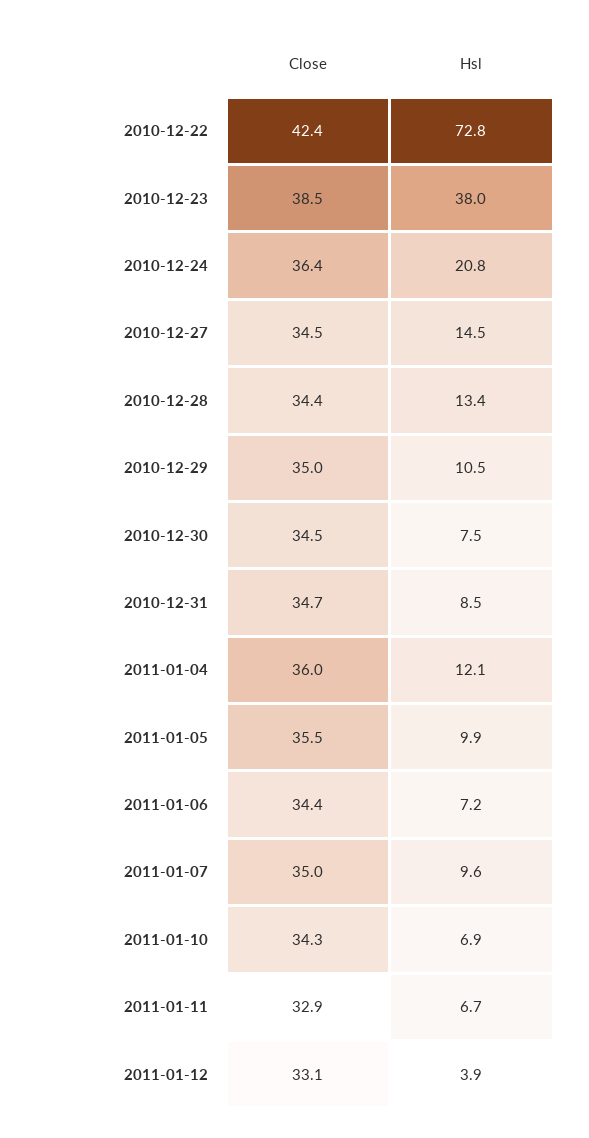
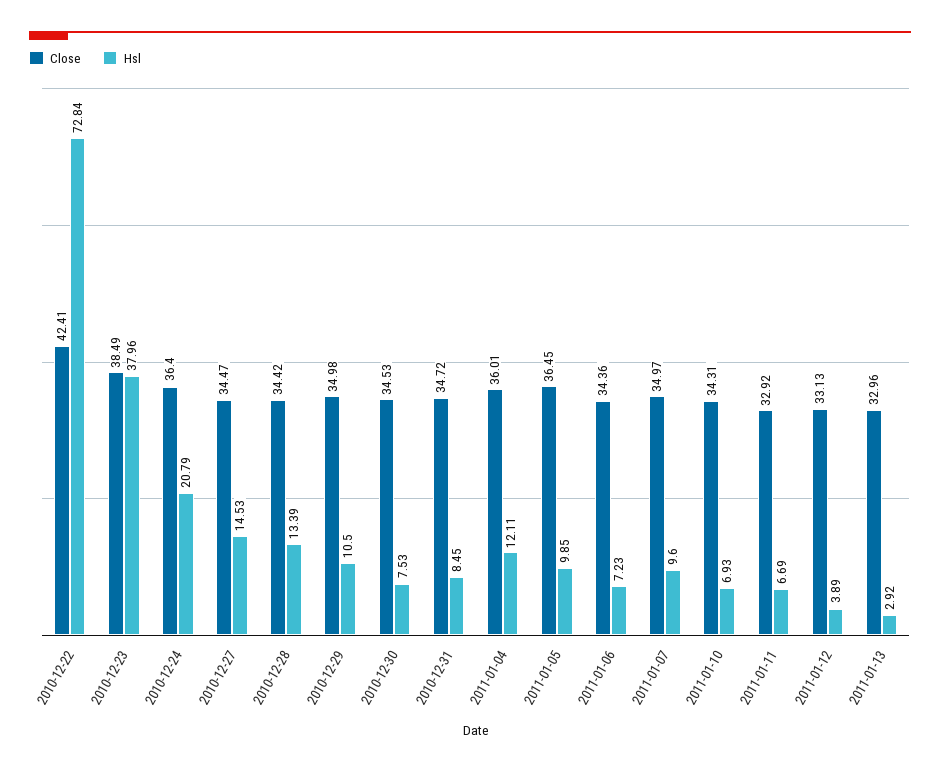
Close, 2011-01-05: 35.5 -> 36.45
Close, 2011-01-13: none -> 32.96
Hsl, 2011-01-13: none -> 2.92

